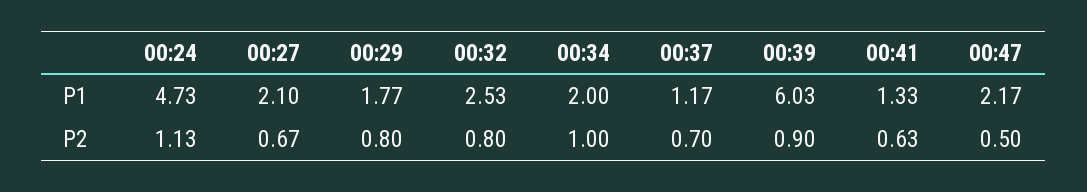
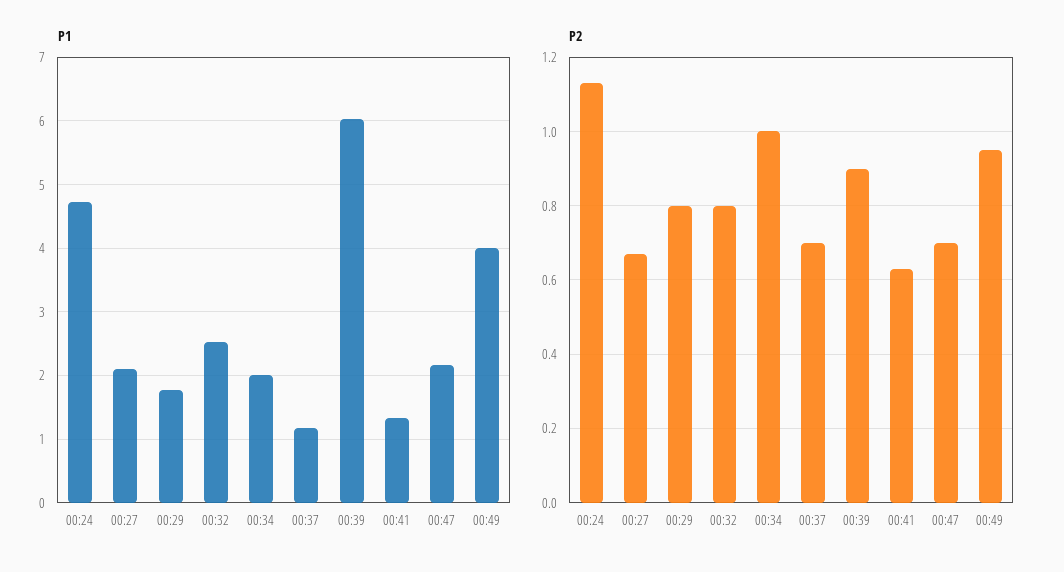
P2, 00:47: 0.5 -> 0.7
P1, 00:49: none -> 4
P2, 00:49: none -> 0.95

